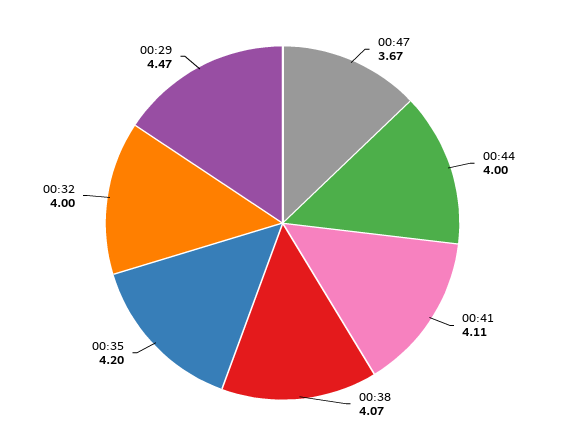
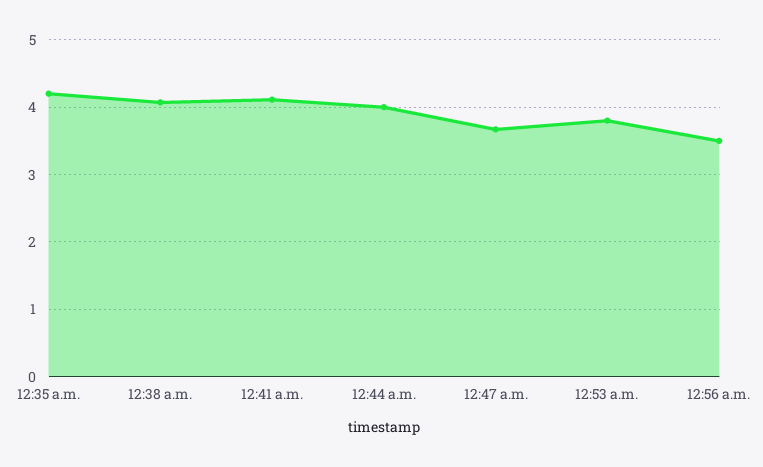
00:32: 4 -> none
00:29: 4.47 -> none
12:53 a.m.: none -> 3.8
12:56 a.m.: none -> 3.5

